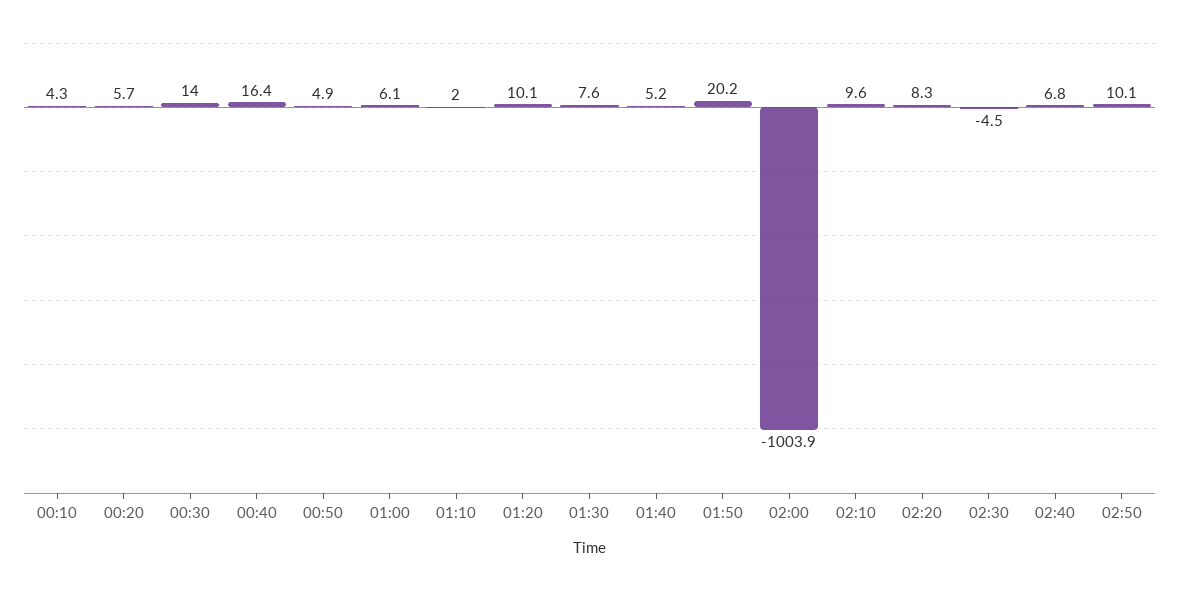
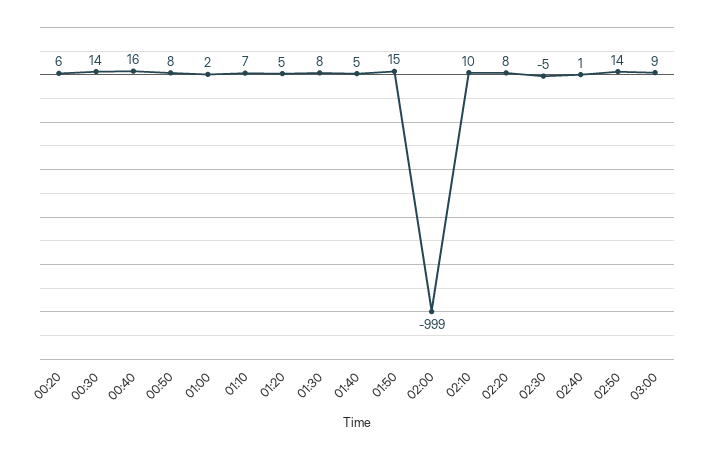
00:10: 4.3 -> none
00:50: 4.9 -> 8
01:00: 6.1 -> 2
01:10: 2 -> 7
01:20: 10.1 -> 5
01:50: 20.2 -> 15
02:00: -1003.9 -> -999
02:40: 6.8 -> 1
02:50: 10.1 -> 14
03:00: none -> 9

